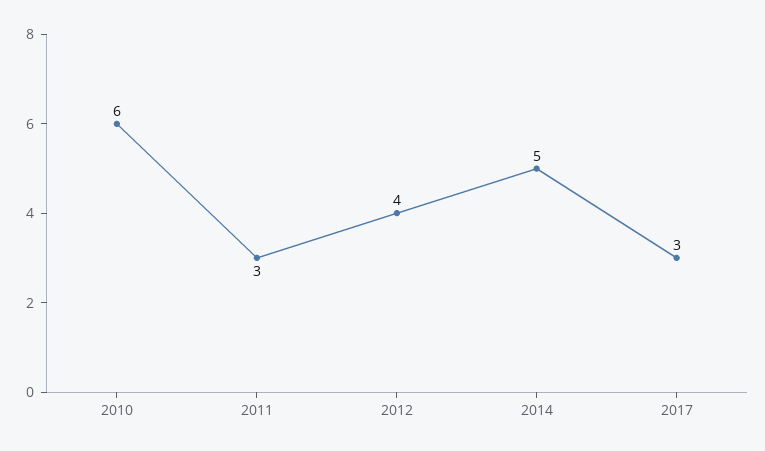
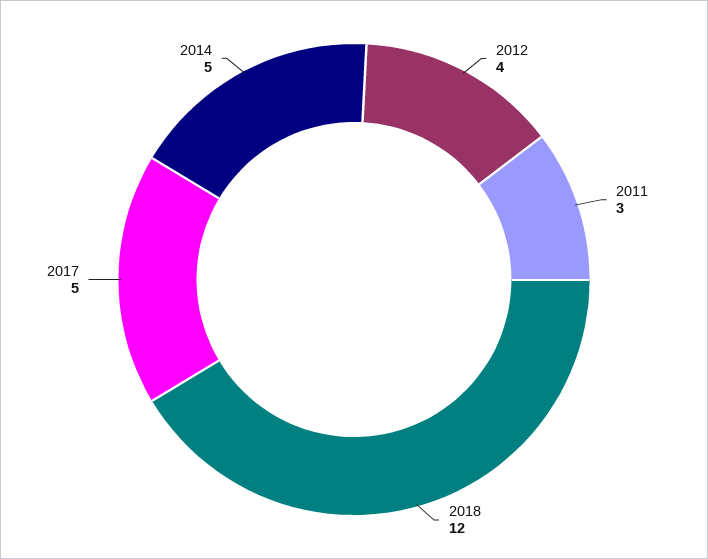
2010: 6 -> none
2017: 3 -> 5
2018: none -> 12

